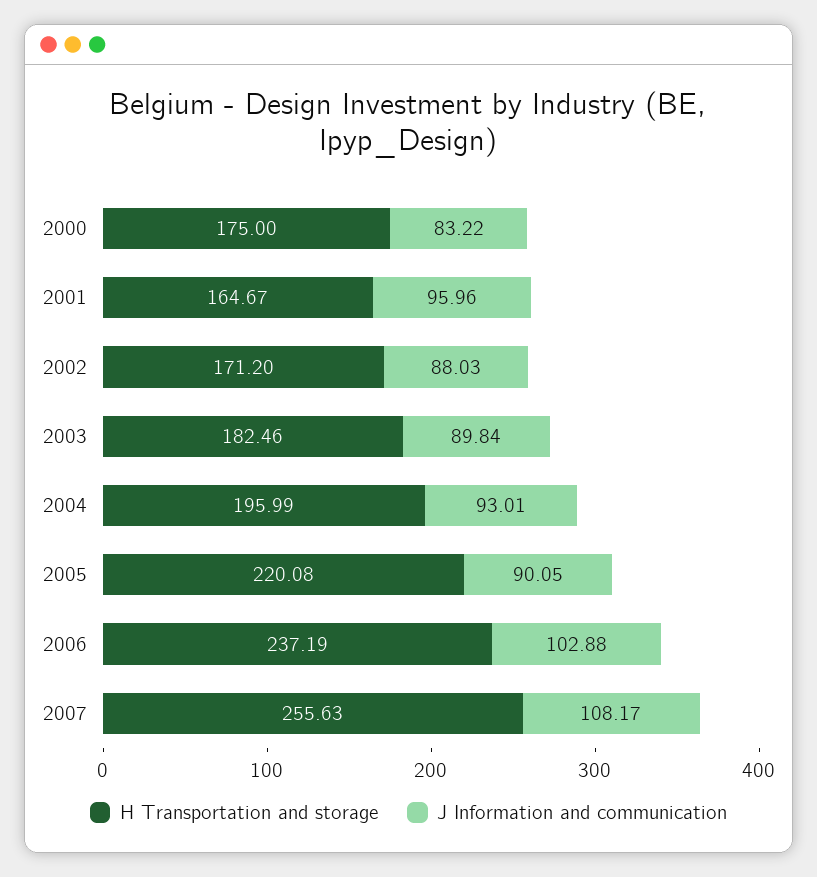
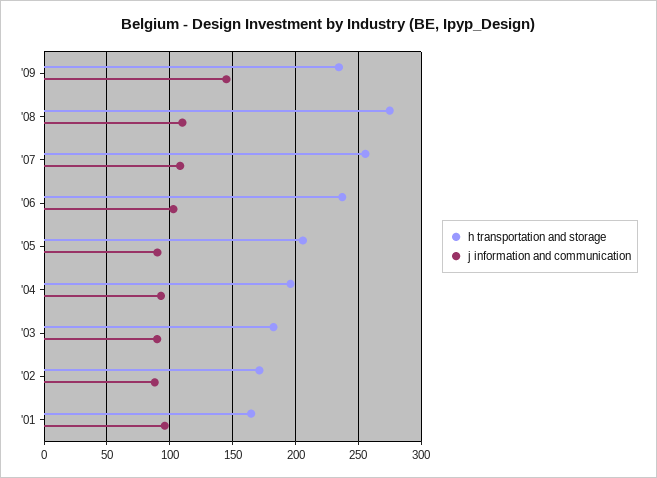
H Transportation and storage, 2000: 175 -> none
J Information and communication, 2000: 83.22 -> none
H Transportation and storage, 2005: 220.08 -> 205
H Transportation and storage, '09: none -> 235
J Information and communication, '09: none -> 145
H Transportation and storage, '08: none -> 275
J Information and communication, '08: none -> 110

